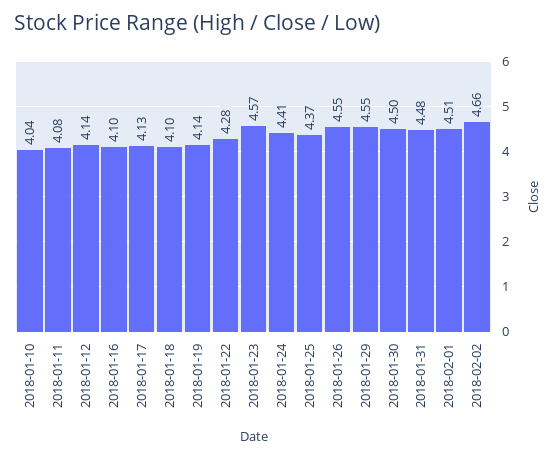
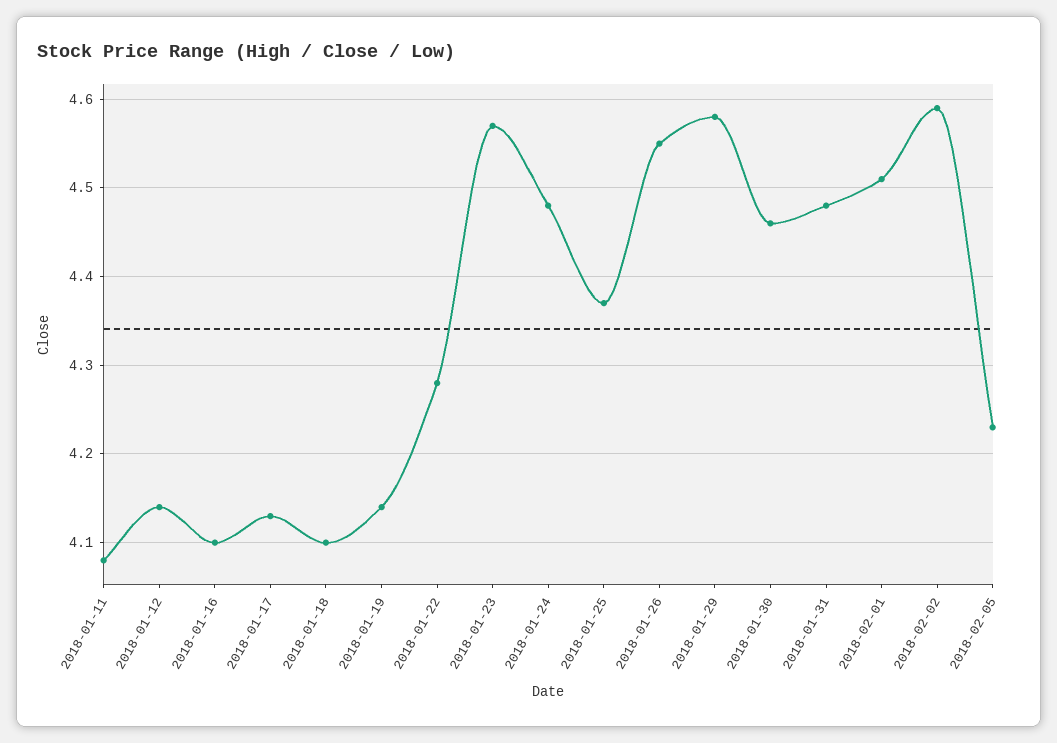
2018-01-10: 4.04 -> none
2018-01-24: 4.41 -> 4.48
2018-01-29: 4.55 -> 4.58
2018-01-30: 4.5 -> 4.46
2018-02-02: 4.66 -> 4.59
2018-02-05: none -> 4.23

